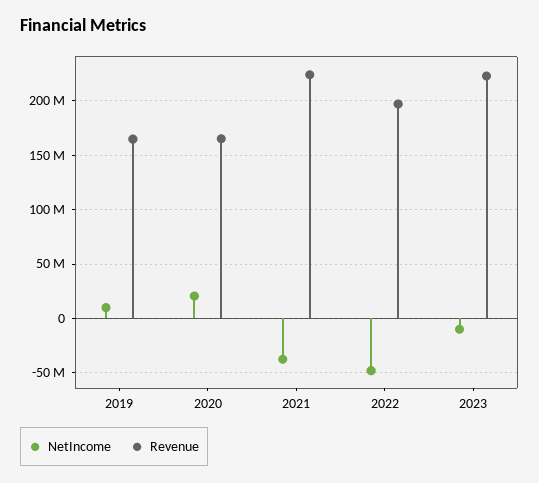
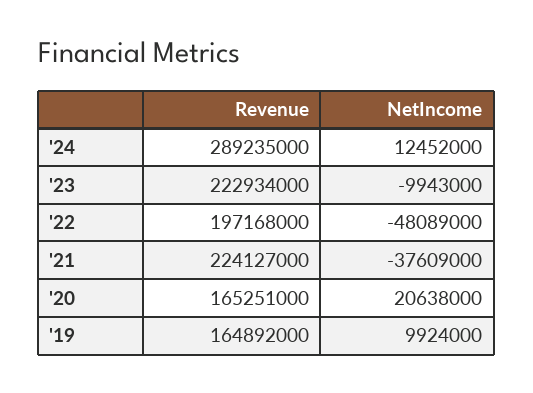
Revenue, '24: none -> 289235000
NetIncome, '24: none -> 12452000

